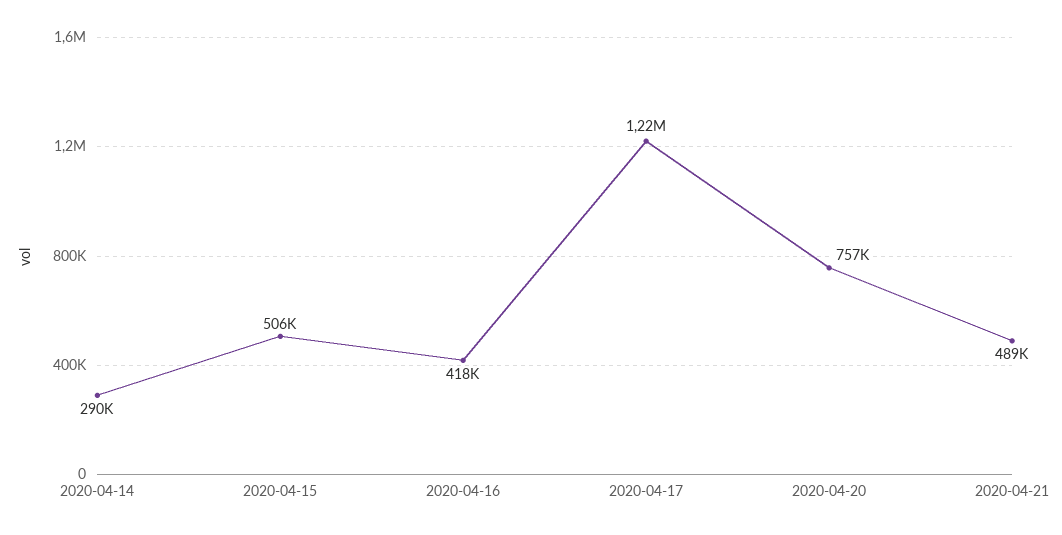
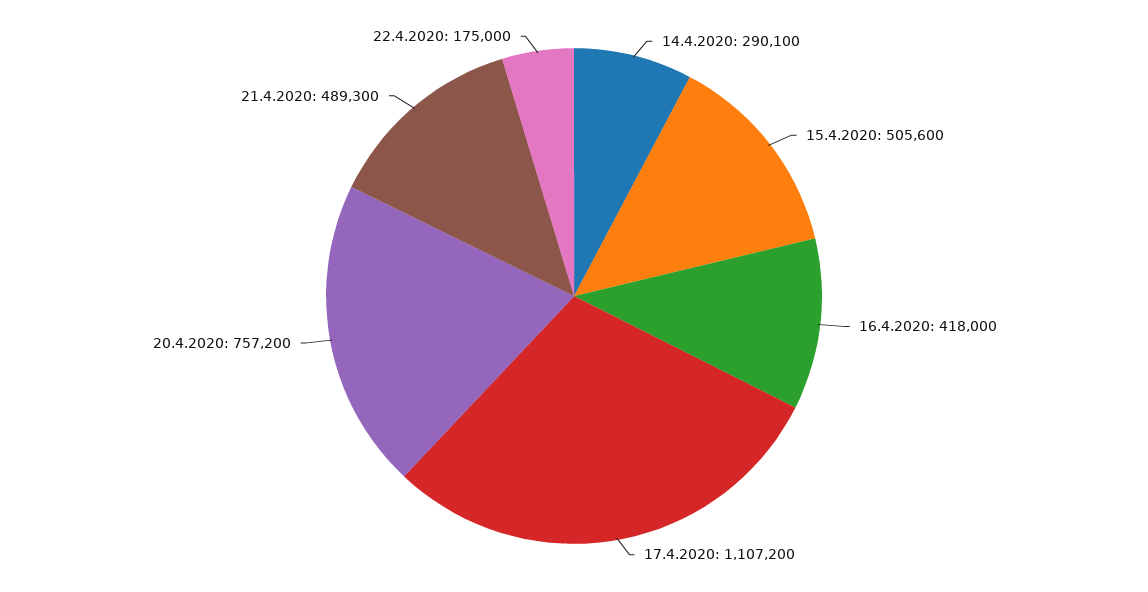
2020-04-17: 1220000 -> 1107200
22.4.2020: none -> 175000

